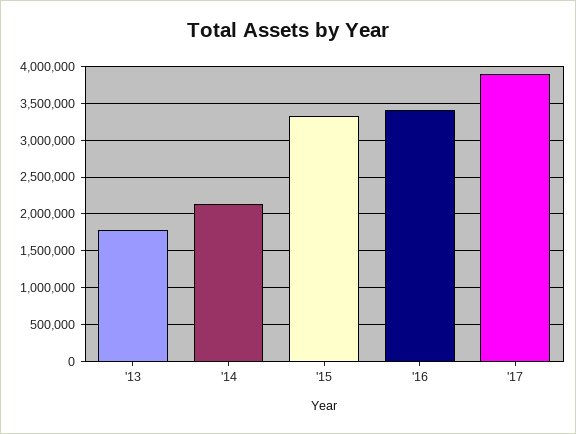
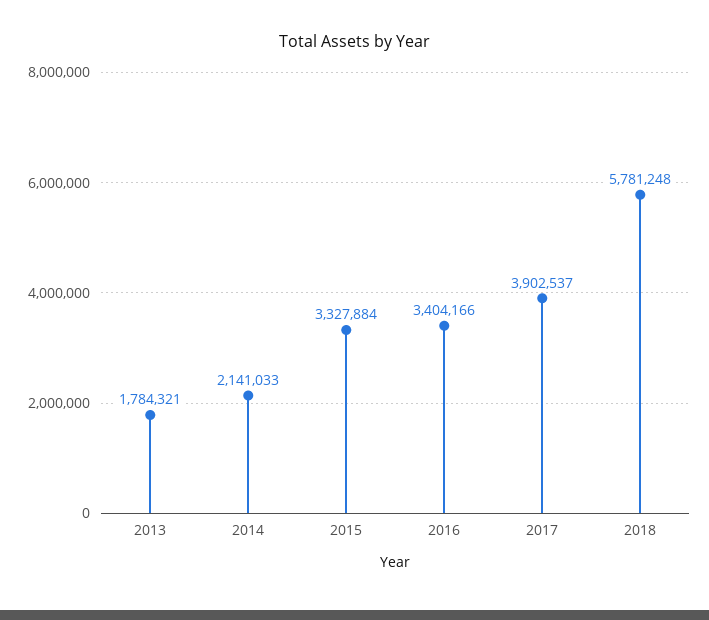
2018: none -> 5781248

